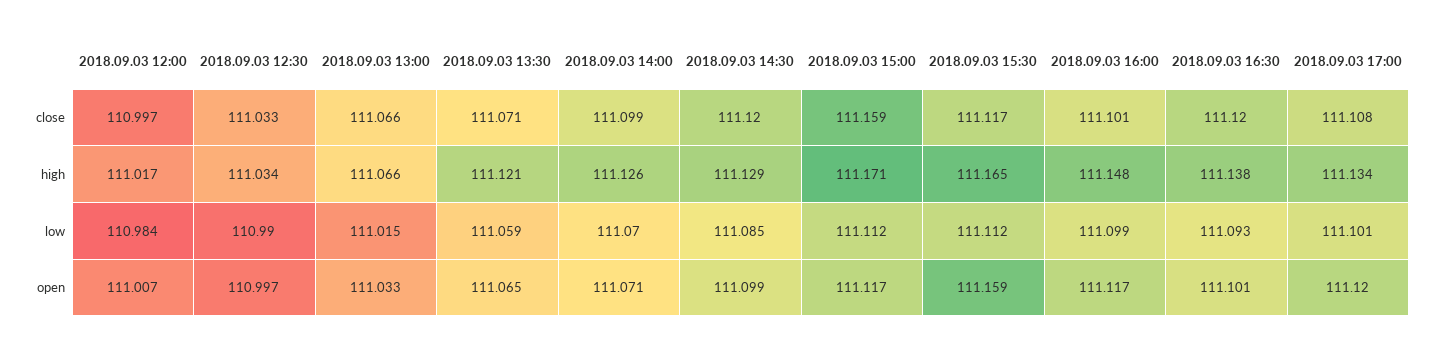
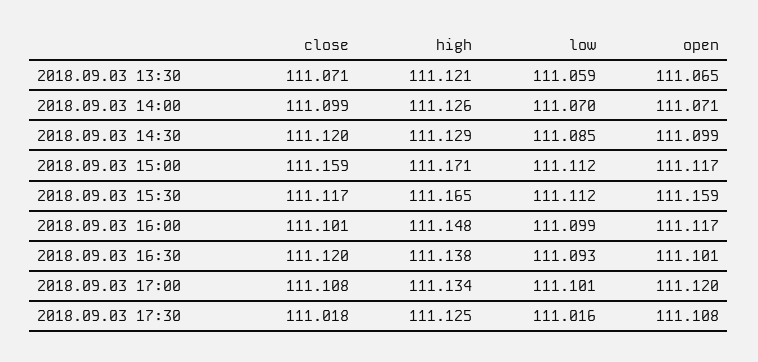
2018.09.03 12:00, close: 110.997 -> none
2018.09.03 12:30, close: 111.033 -> none
2018.09.03 13:00, close: 111.066 -> none
2018.09.03 12:00, high: 111.017 -> none
2018.09.03 12:30, high: 111.034 -> none
2018.09.03 13:00, high: 111.066 -> none
2018.09.03 12:00, low: 110.984 -> none
2018.09.03 12:30, low: 110.99 -> none
2018.09.03 13:00, low: 111.015 -> none
2018.09.03 12:00, open: 111.007 -> none
2018.09.03 12:30, open: 110.997 -> none
2018.09.03 13:00, open: 111.033 -> none
2018.09.03 17:30, close: none -> 111.018
2018.09.03 17:30, high: none -> 111.125
2018.09.03 17:30, low: none -> 111.016
2018.09.03 17:30, open: none -> 111.108

